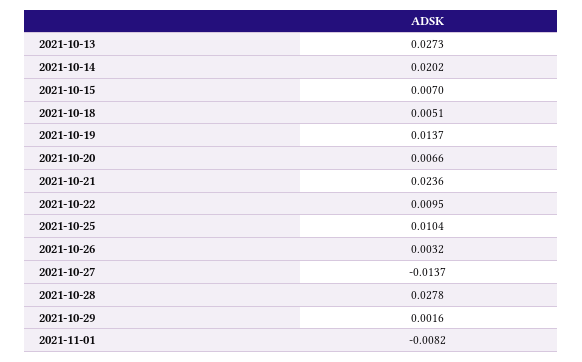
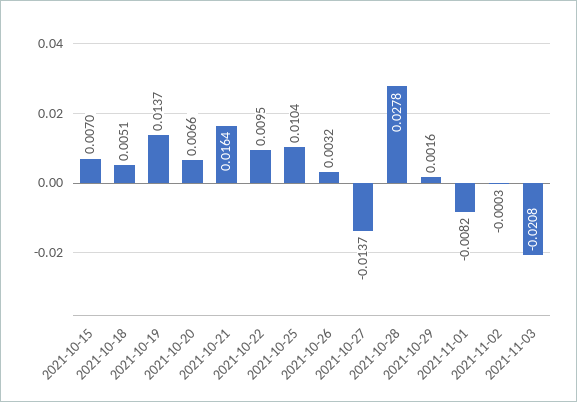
2021-10-13: 0.0273 -> none
2021-10-14: 0.0202 -> none
2021-10-21: 0.0236 -> 0.0164
2021-11-02: none -> -0.0003
2021-11-03: none -> -0.0208

